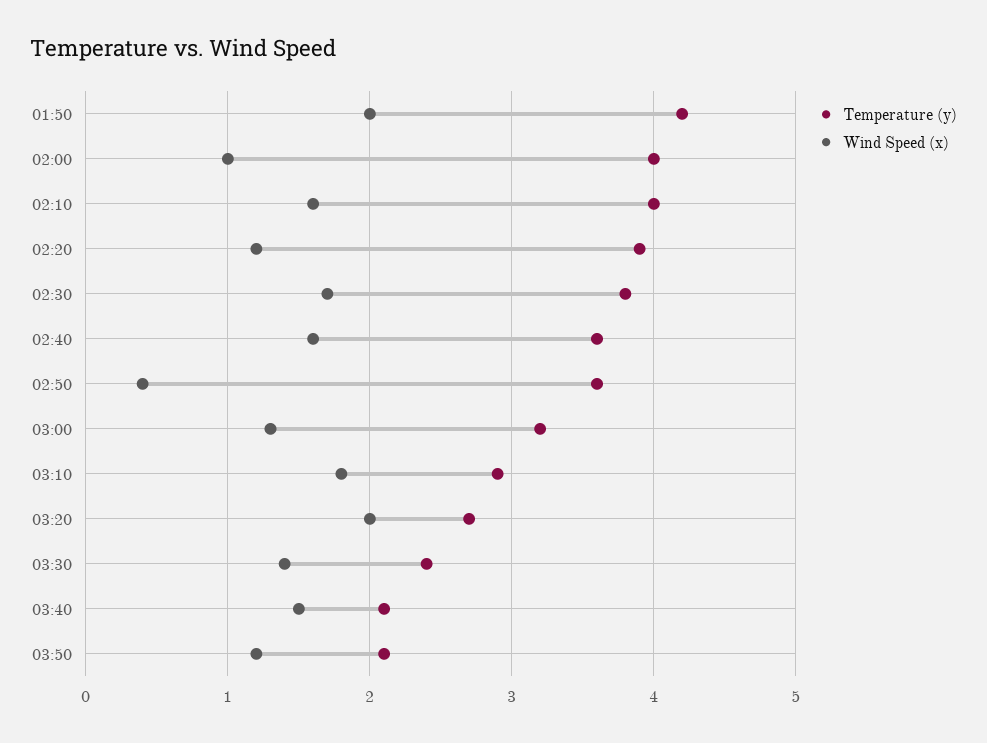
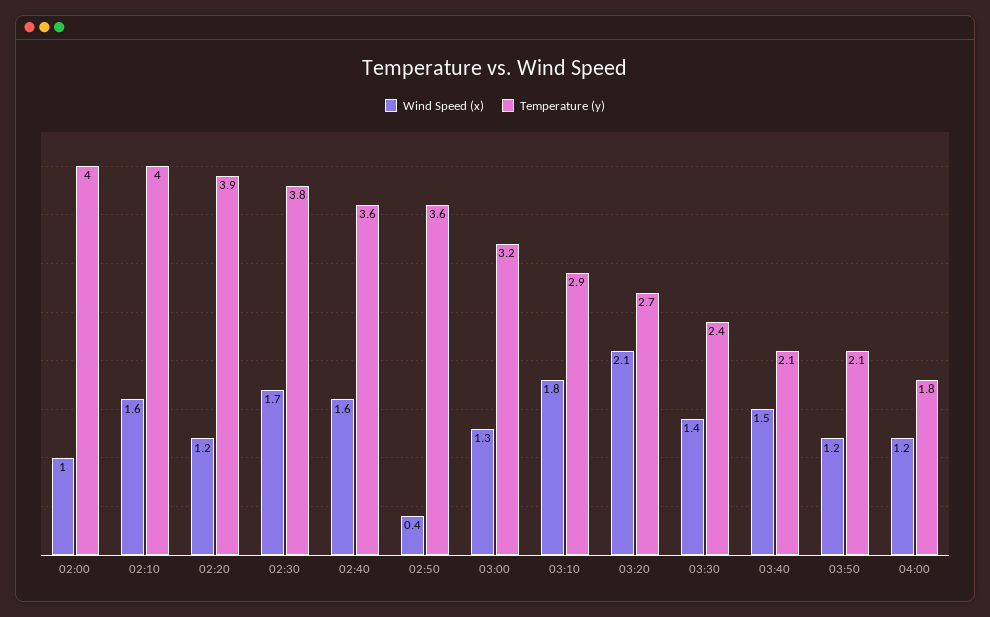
Temperature (y), 01:50: 4.2 -> none
Wind Speed (x), 01:50: 2 -> none
Wind Speed (x), 03:20: 2 -> 2.1
Wind Speed (x), 04:00: none -> 1.2
Temperature (y), 04:00: none -> 1.8

